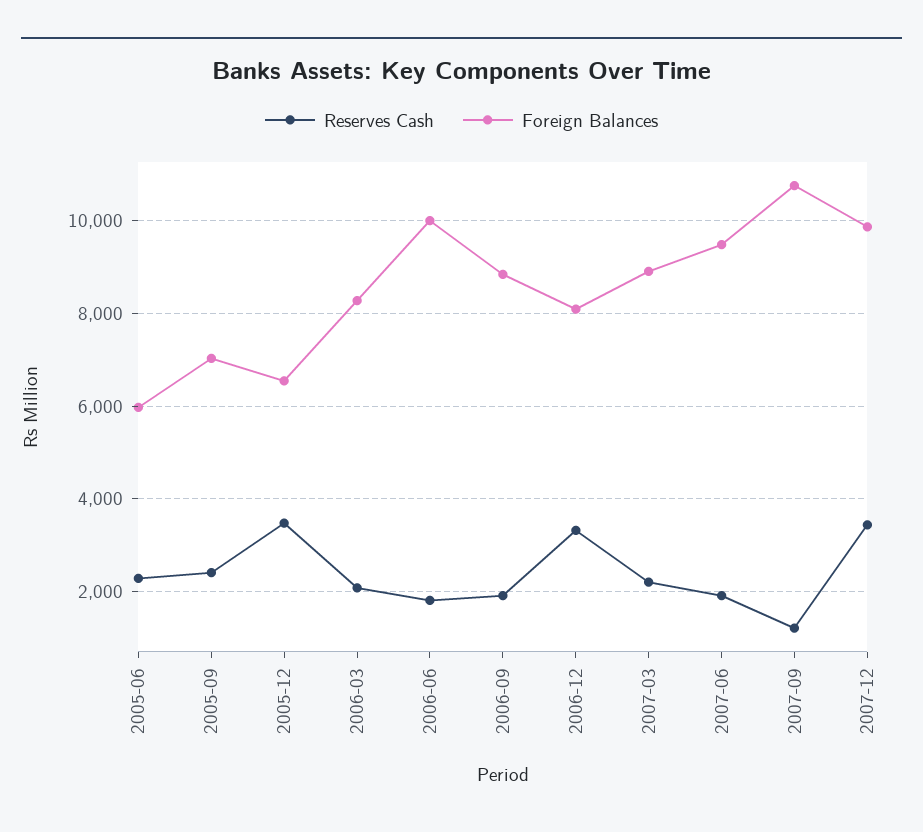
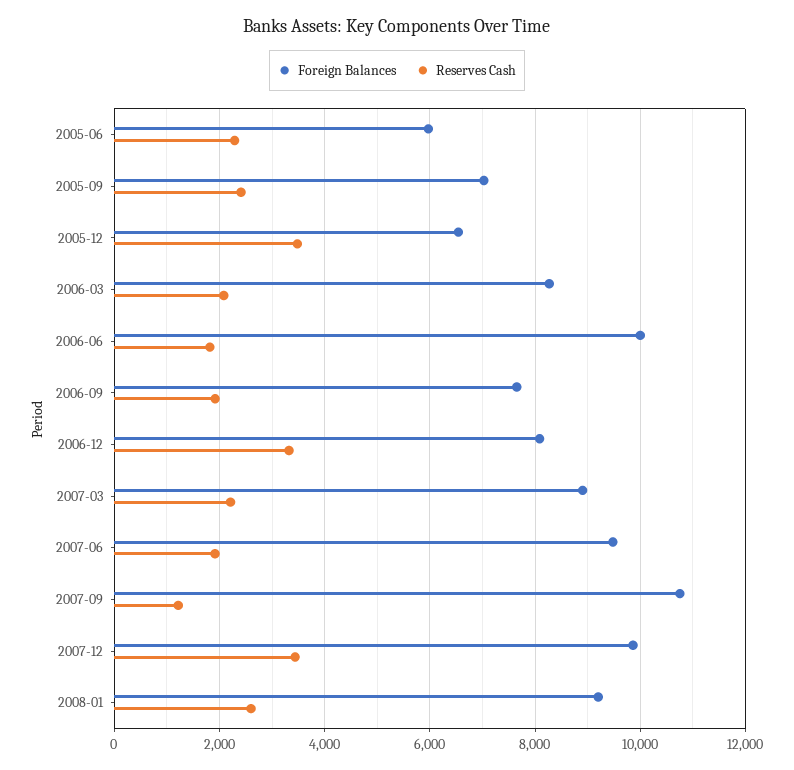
Foreign Balances, 2006-09: 8800 -> 7600
Foreign Balances, 2008-01: none -> 9200
Reserves Cash, 2008-01: none -> 2600

